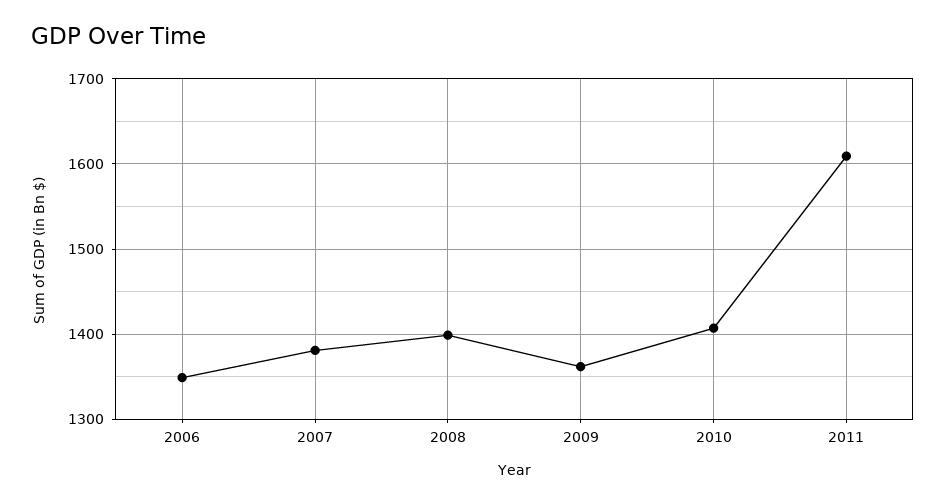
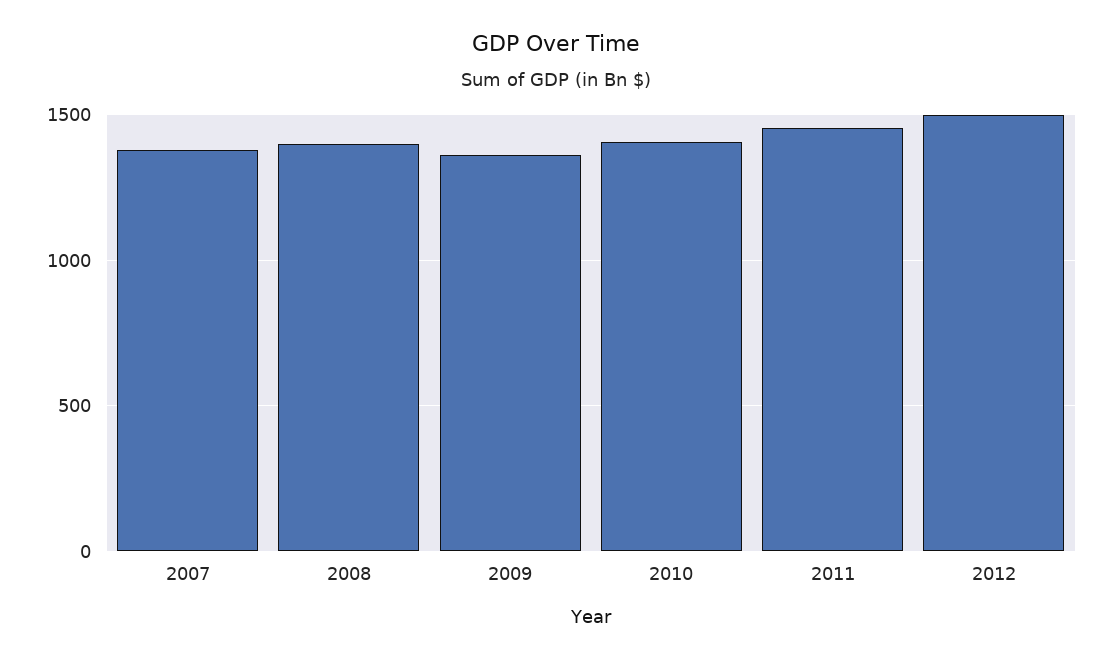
2006: 1350 -> none
2011: 1610 -> 1450
2012: none -> 1500

